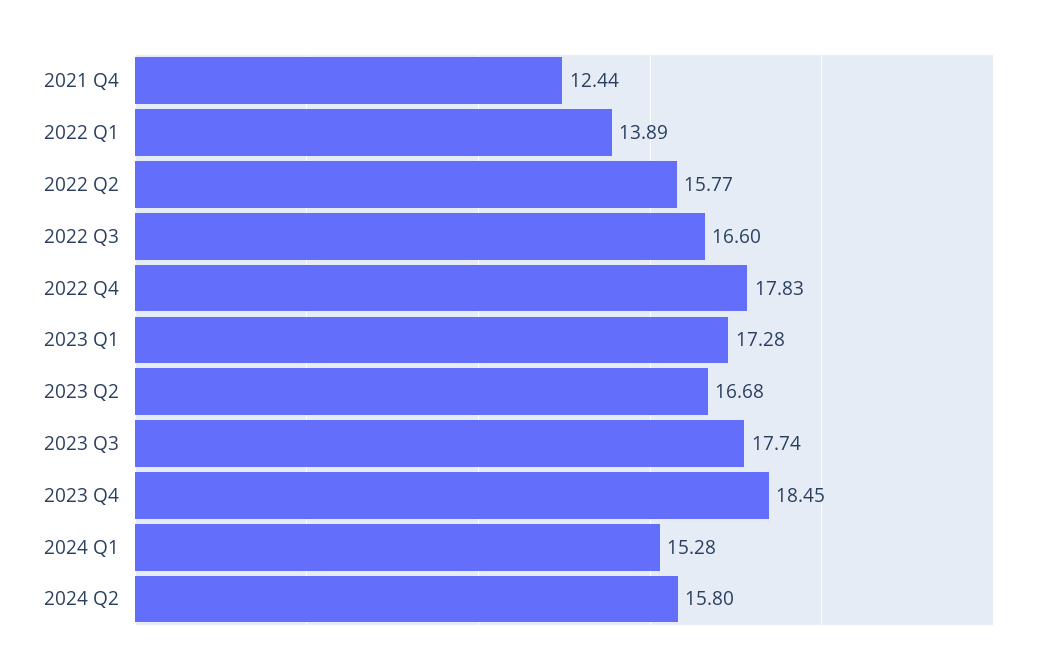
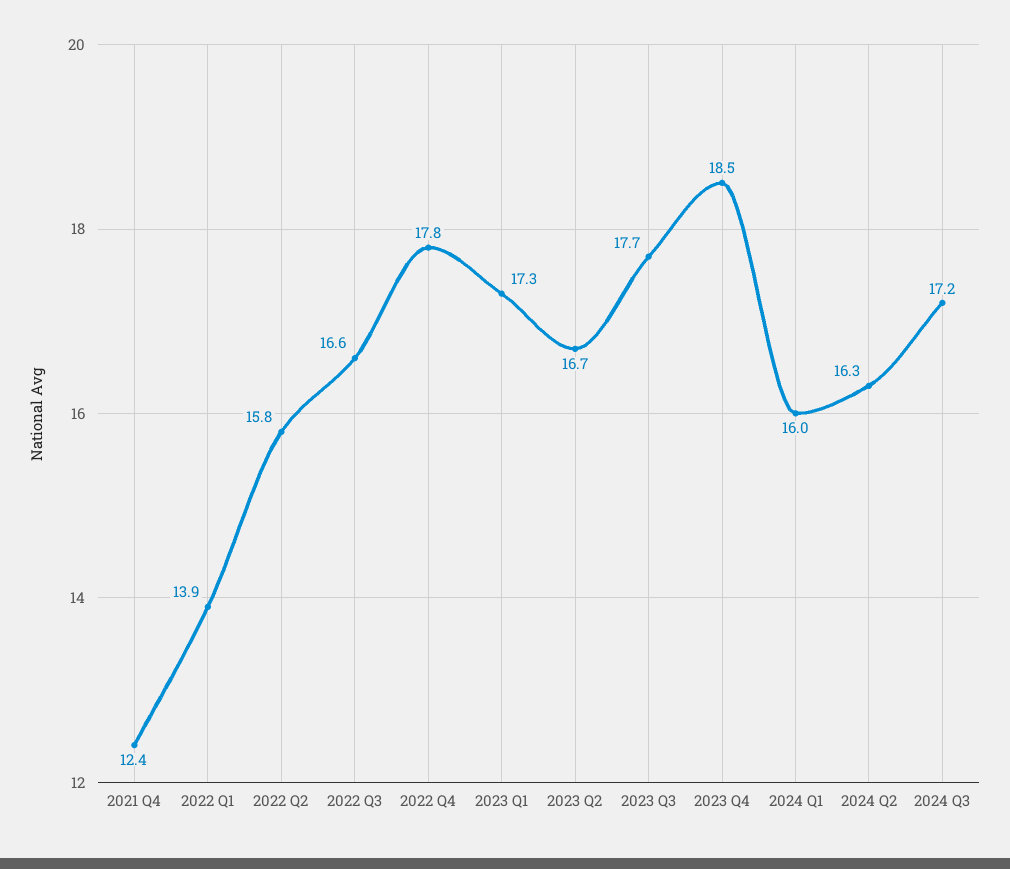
2024 Q1: 15.28 -> 16
2024 Q2: 15.8 -> 16.3
2024 Q3: none -> 17.2

